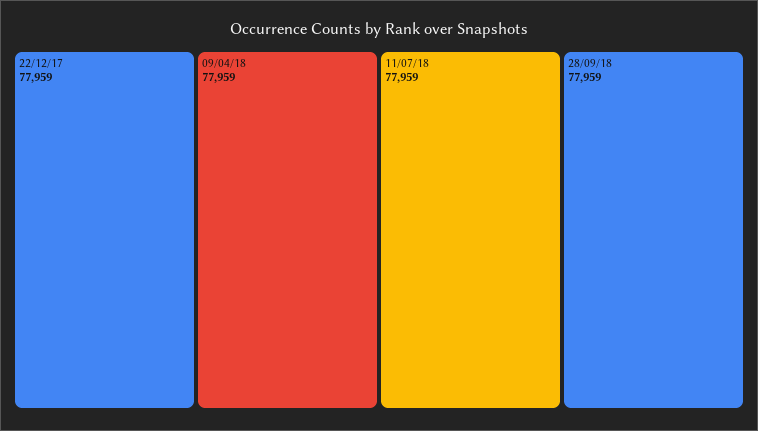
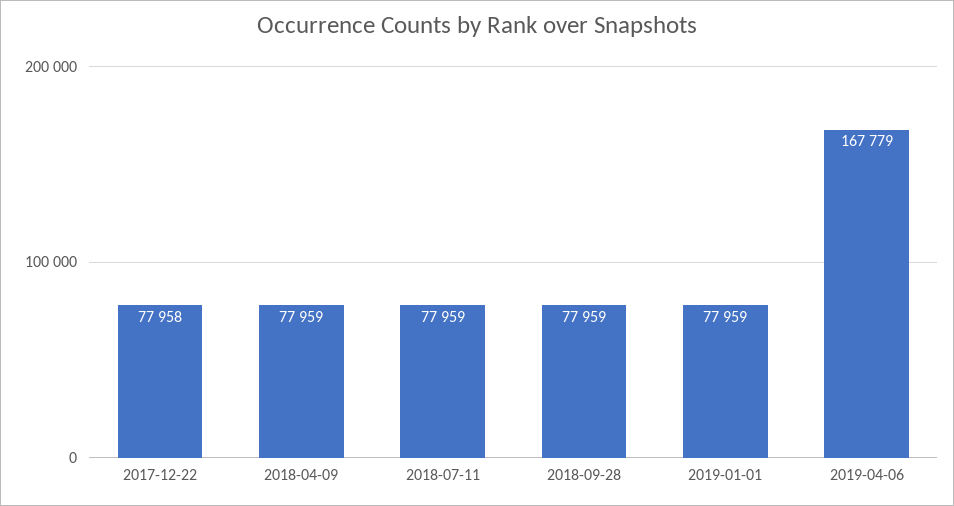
22/12/17: 77959 -> 77958
2019-01-01: none -> 77959
2019-04-06: none -> 167779

